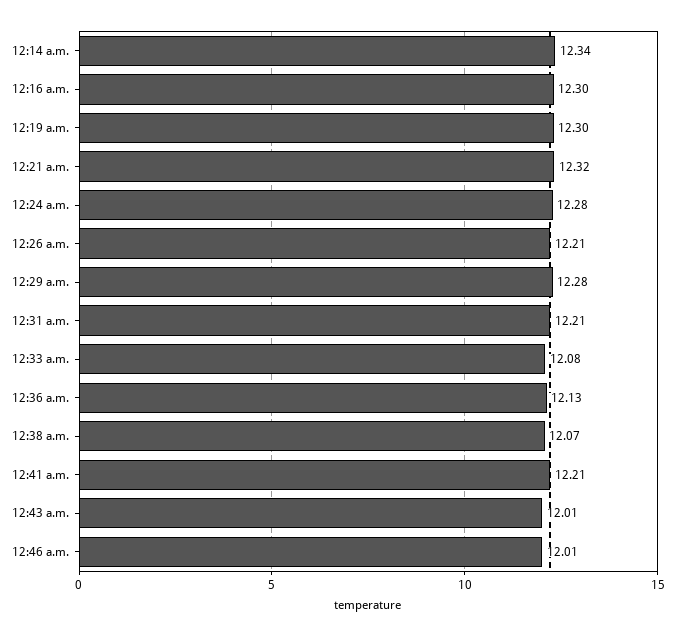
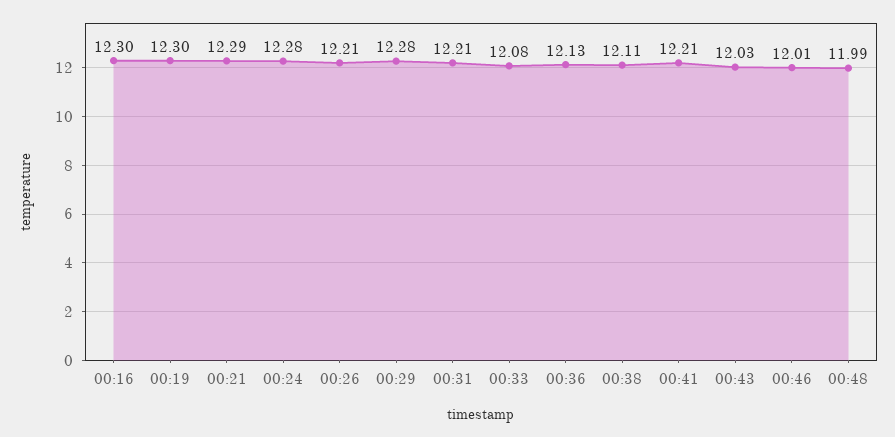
12:14 a.m.: 12.34 -> none
12:21 a.m.: 12.32 -> 12.29
12:38 a.m.: 12.07 -> 12.11
12:43 a.m.: 12.01 -> 12.03
00:48: none -> 11.99

